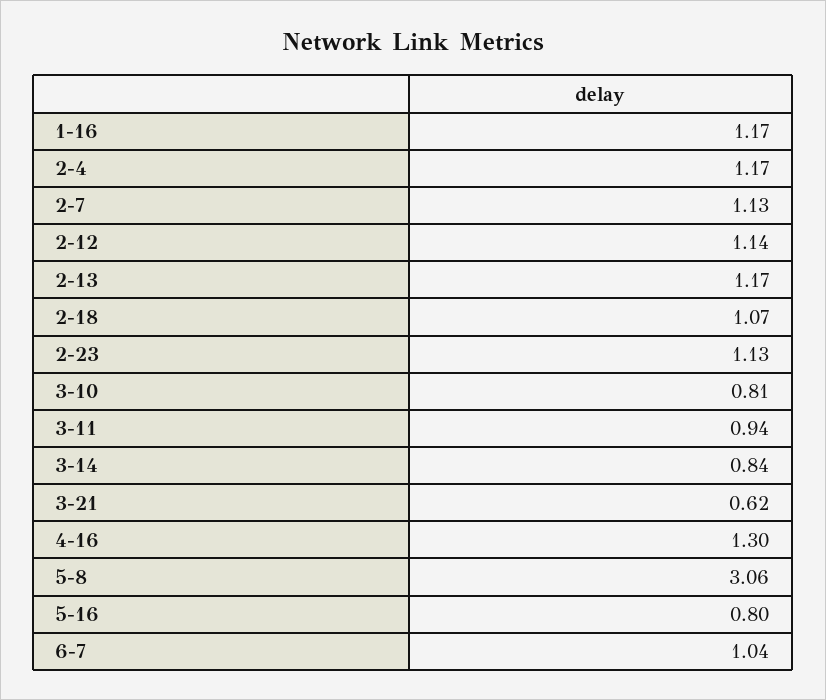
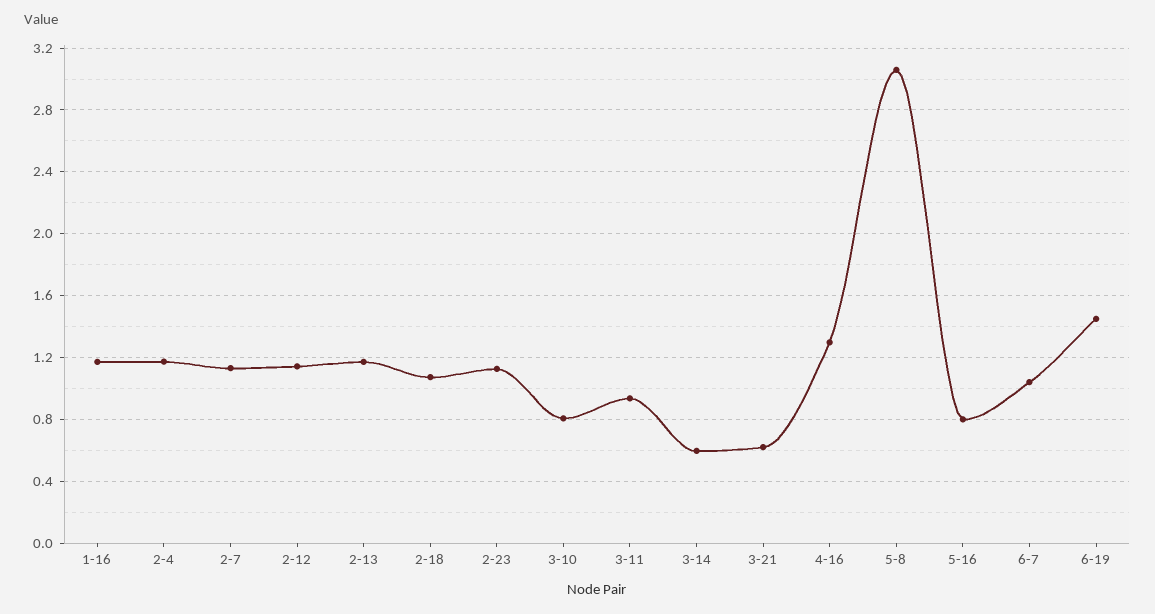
3-14: 0.84 -> 0.6
6-19: none -> 1.45

